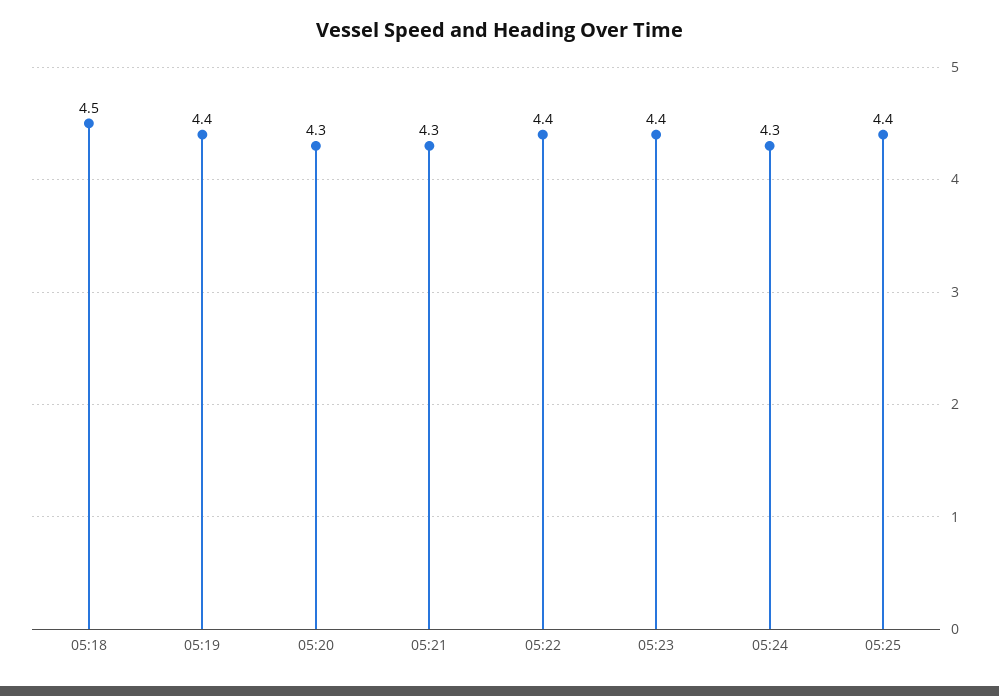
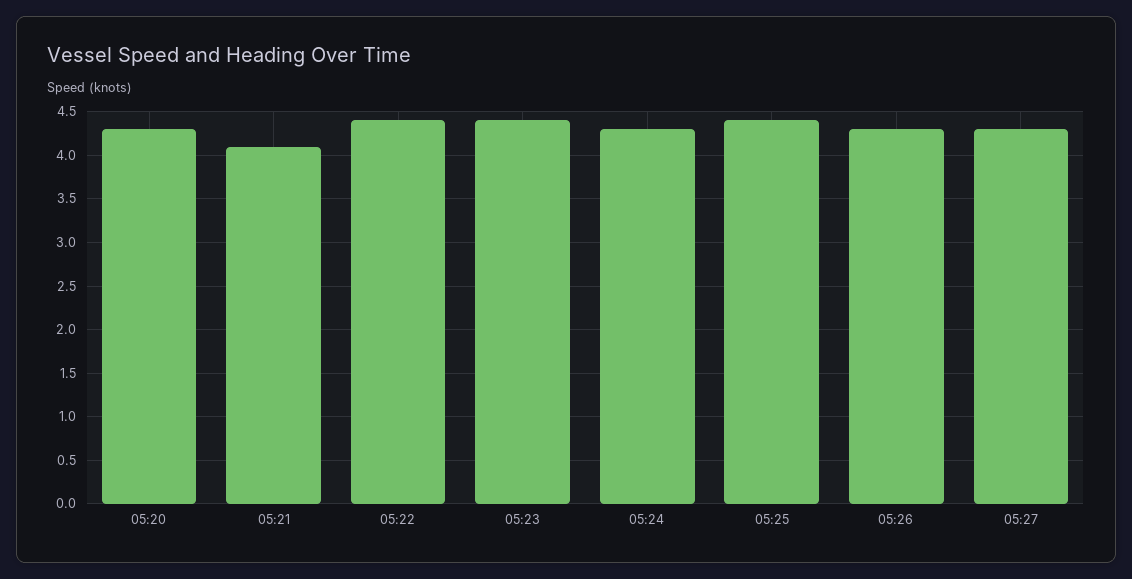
05:18: 4.5 -> none
05:19: 4.4 -> none
05:21: 4.3 -> 4.1
05:26: none -> 4.3
05:27: none -> 4.3

